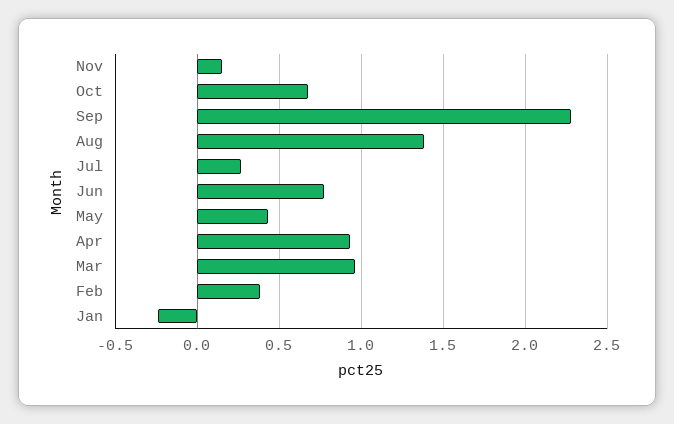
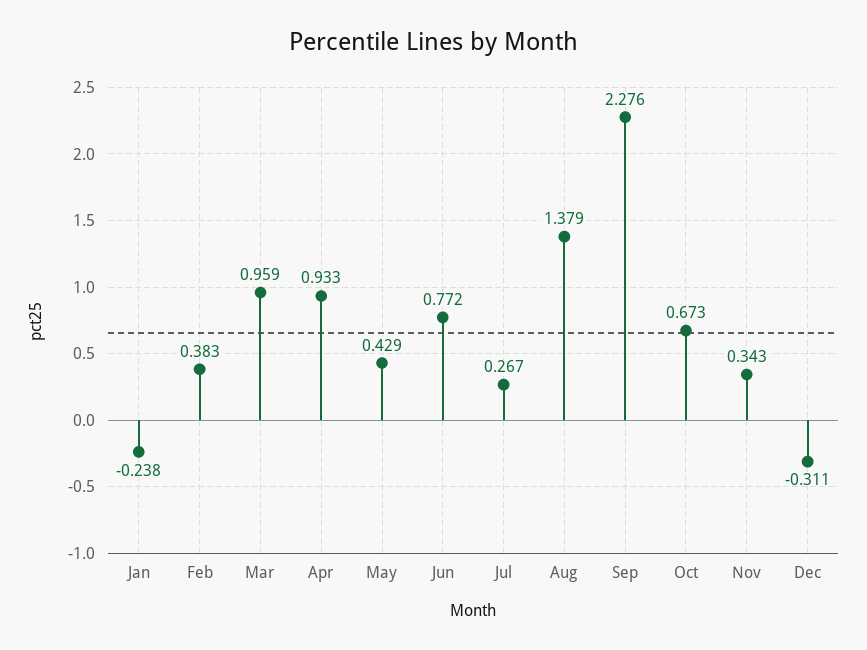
Nov: 0.15 -> 0.343
Dec: none -> -0.311

